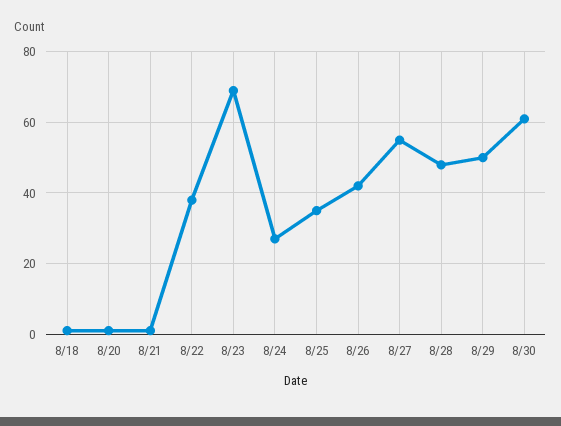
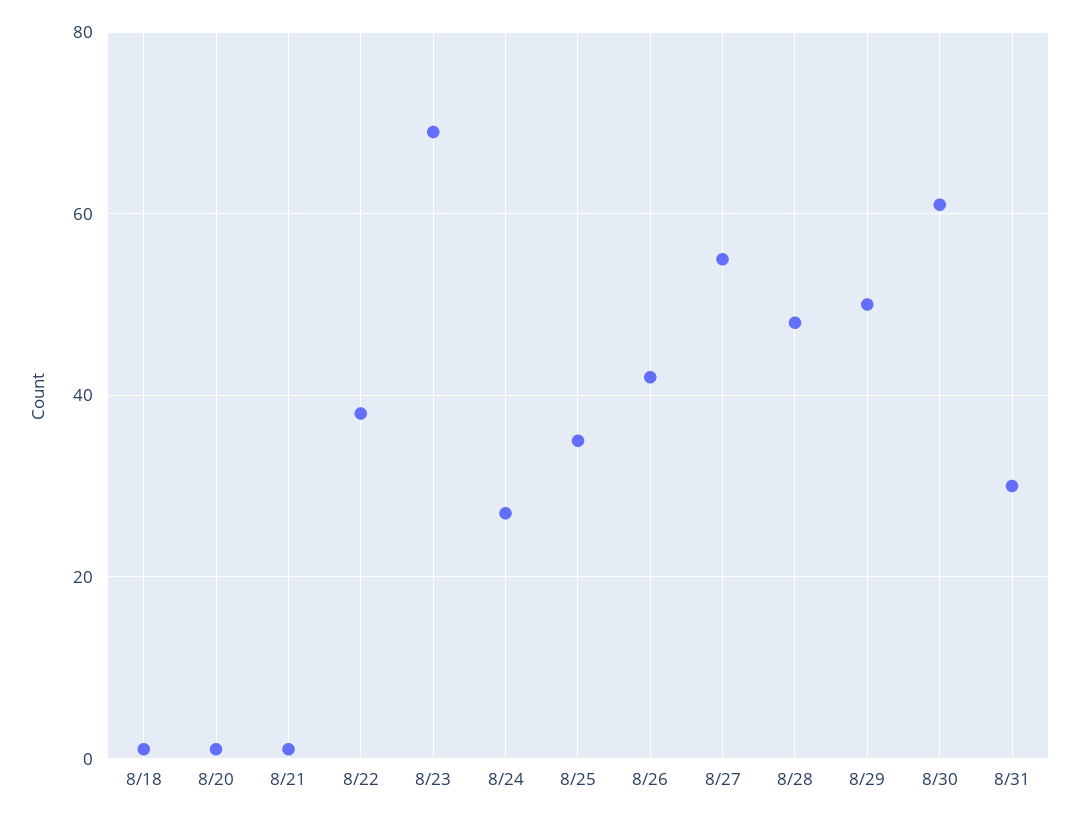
8/31: none -> 30

